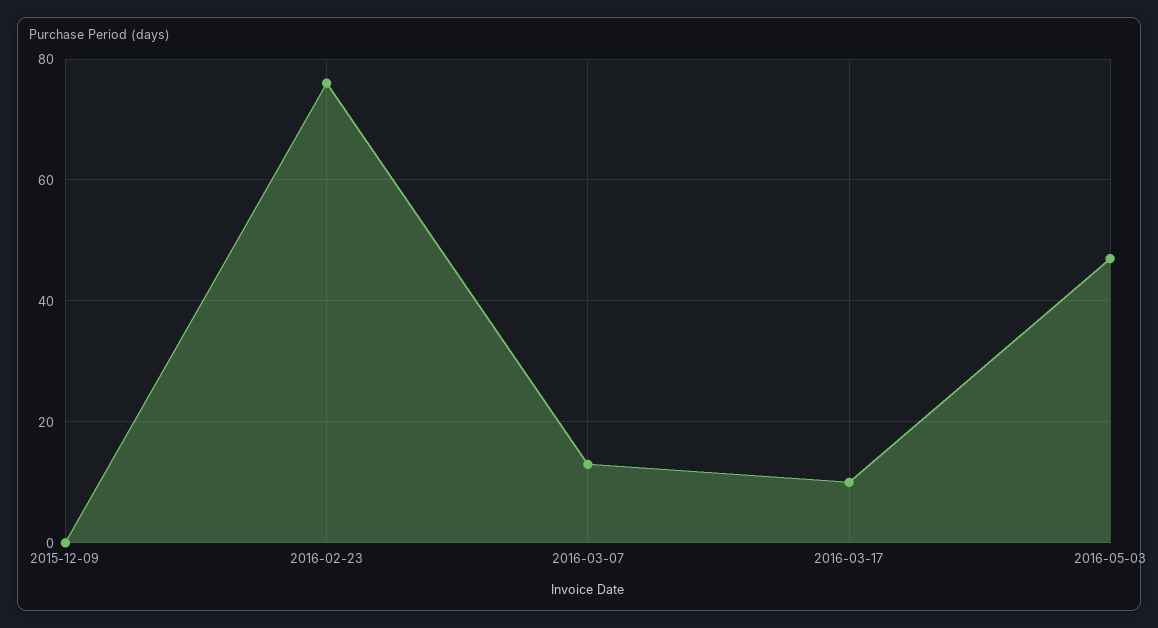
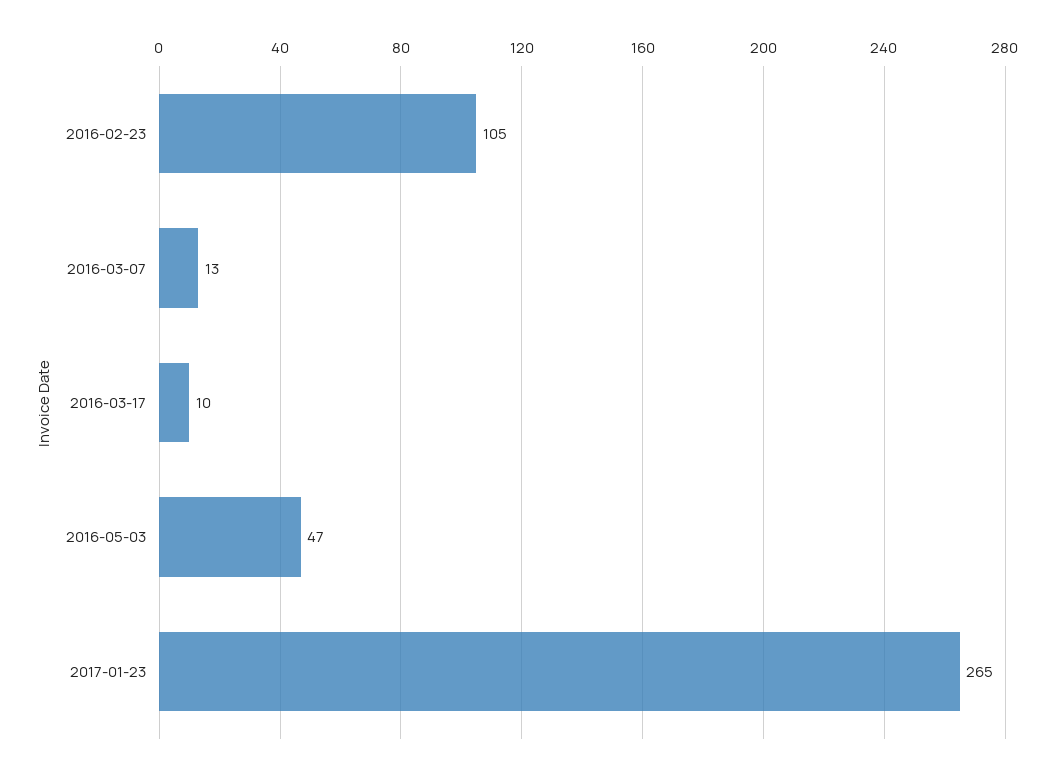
2015-12-09: 0 -> none
2016-02-23: 75 -> 105
2017-01-23: none -> 265

